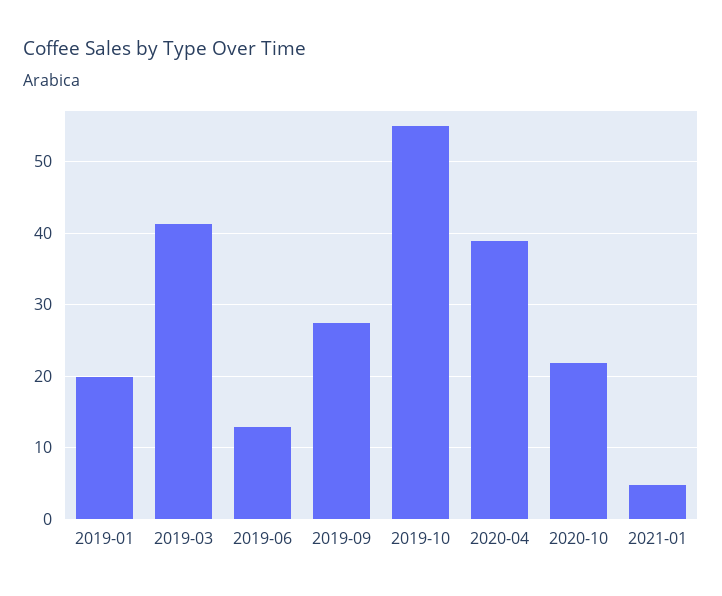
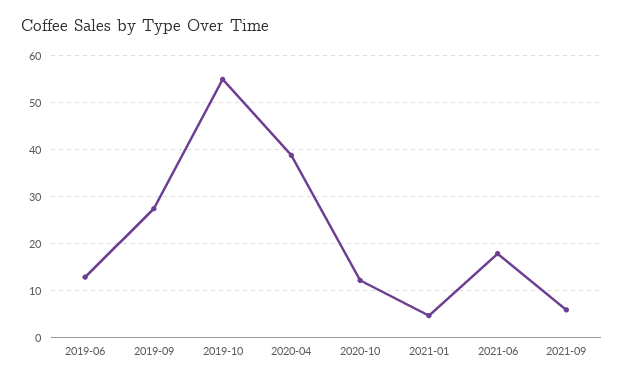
2019-01: 20 -> none
2019-03: 41 -> none
2020-10: 22 -> 12
2021-06: none -> 18
2021-09: none -> 6

